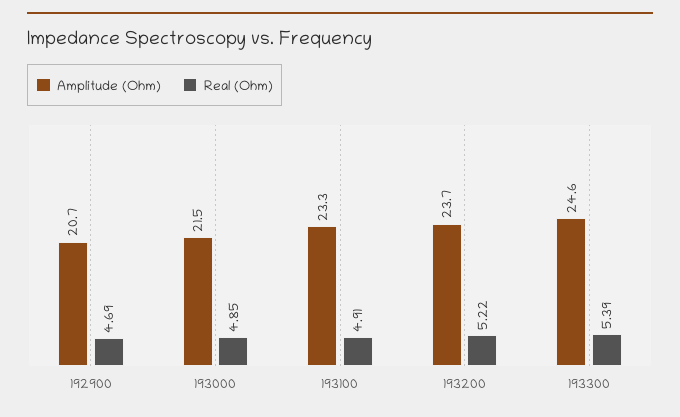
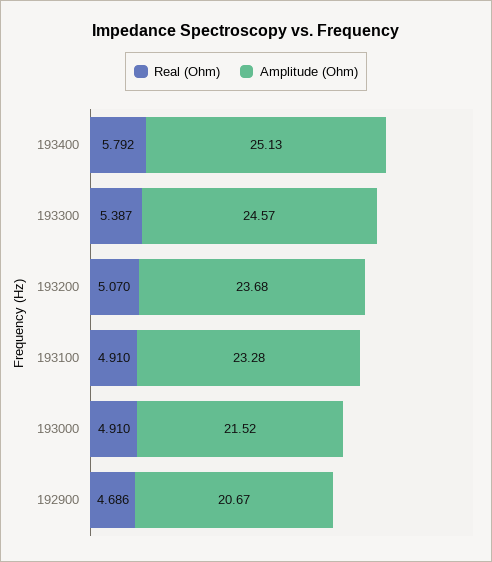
Real (Ohm), 193000: 4.85 -> 4.91
Real (Ohm), 193200: 5.22 -> 5.07
Real (Ohm), 193400: none -> 5.792
Amplitude (Ohm), 193400: none -> 25.13

